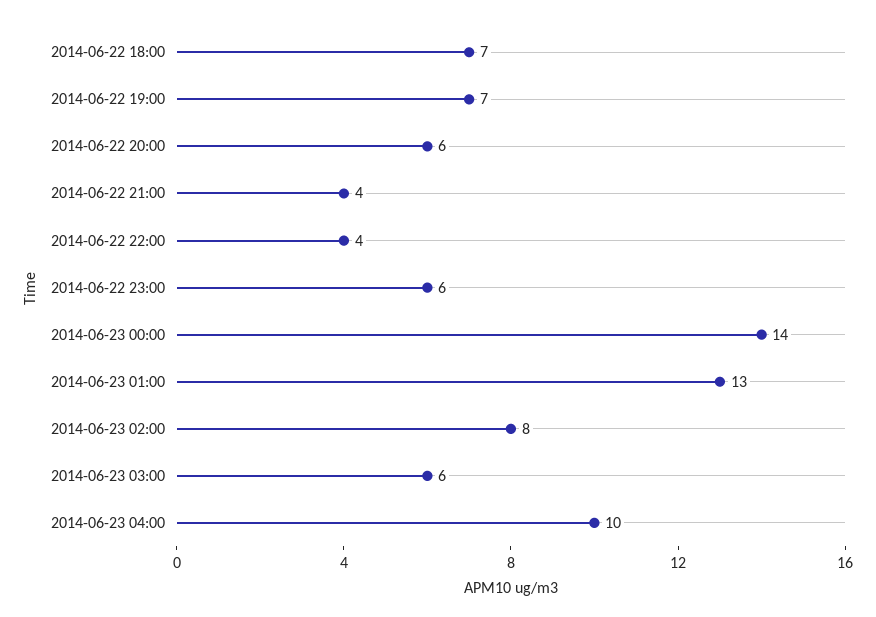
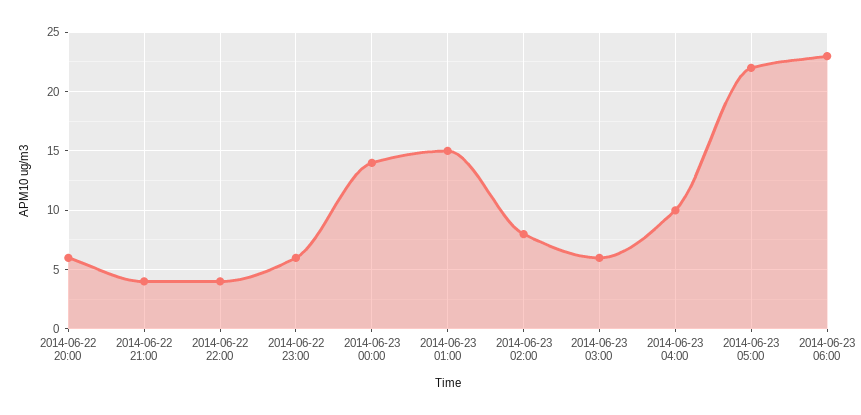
2014-06-22 18:00: 7 -> none
2014-06-22 19:00: 7 -> none
2014-06-23 01:00: 13 -> 15
2014-06-23 05:00: none -> 22
2014-06-23 06:00: none -> 23

